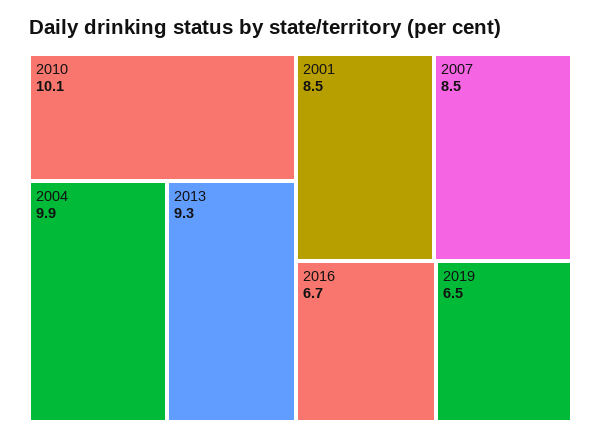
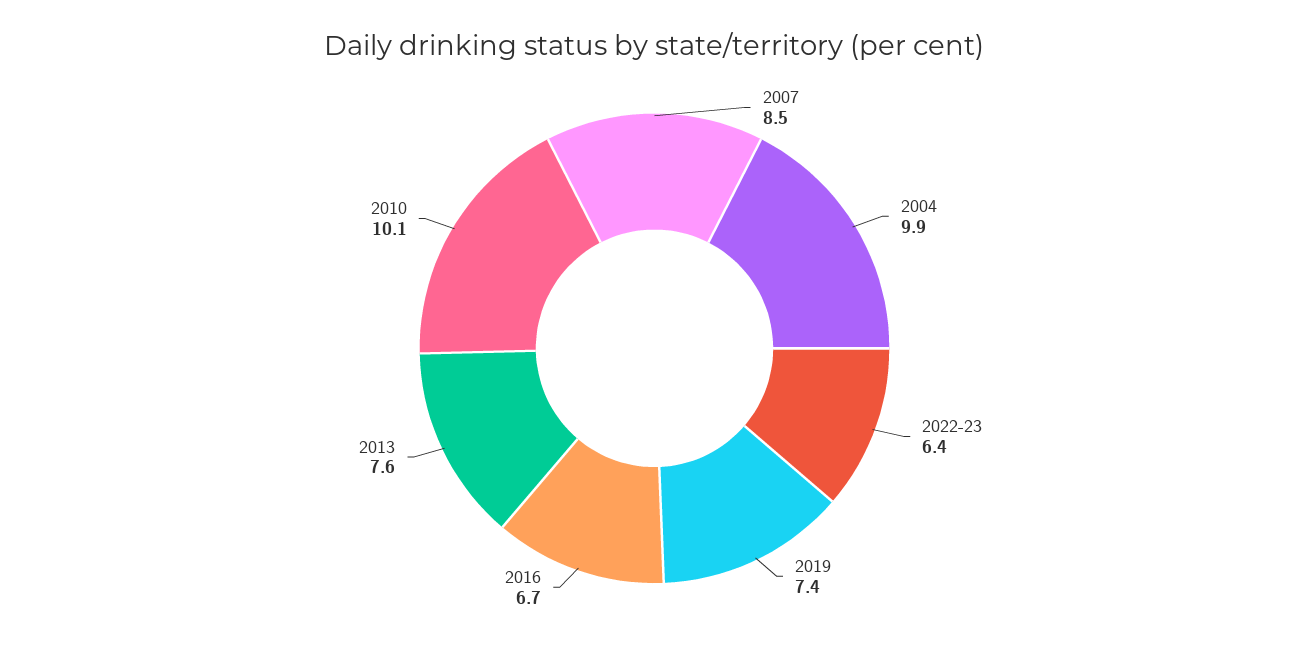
2013: 9.3 -> 7.6
2001: 8.5 -> none
2019: 6.5 -> 7.4
2022-23: none -> 6.4

